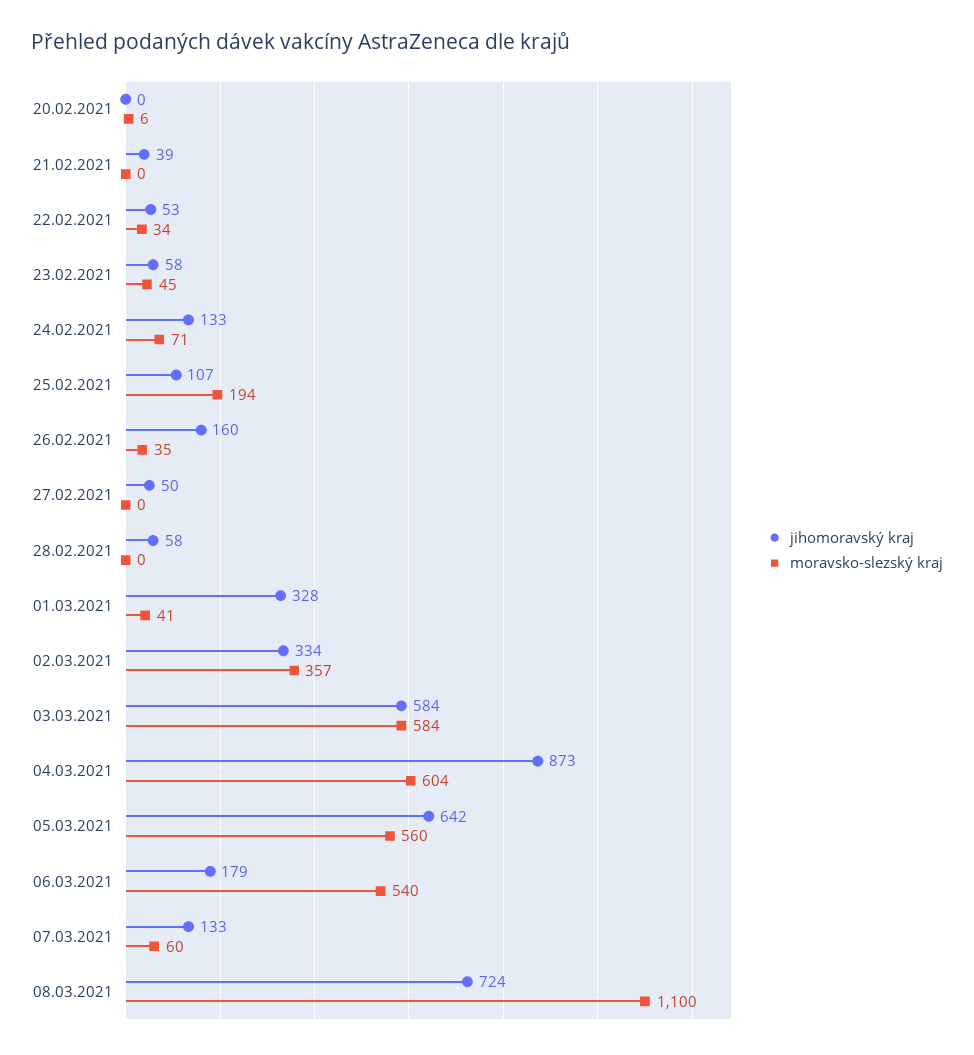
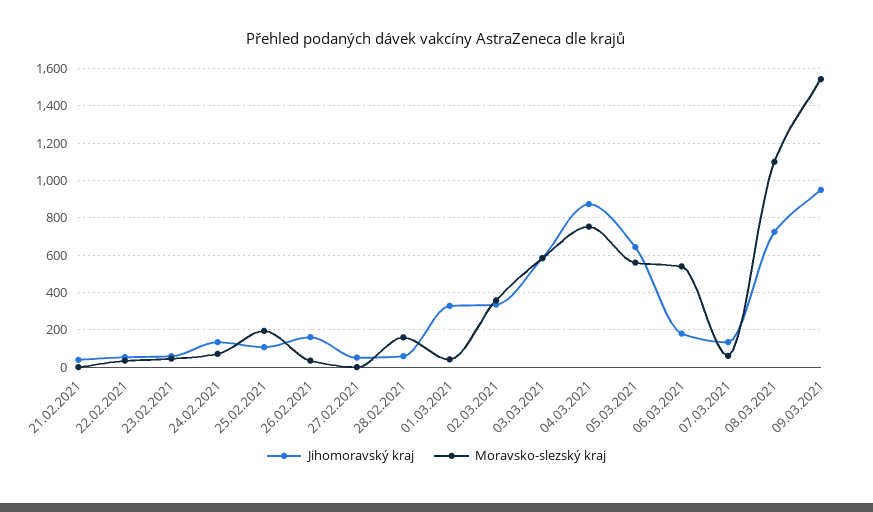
jihomoravský kraj, 20.02.2021: 0 -> none
moravsko-slezský kraj, 20.02.2021: 6 -> none
moravsko-slezský kraj, 28.02.2021: 0 -> 150
moravsko-slezský kraj, 04.03.2021: 604 -> 750
jihomoravský kraj, 09.03.2021: none -> 950
moravsko-slezský kraj, 09.03.2021: none -> 1550

